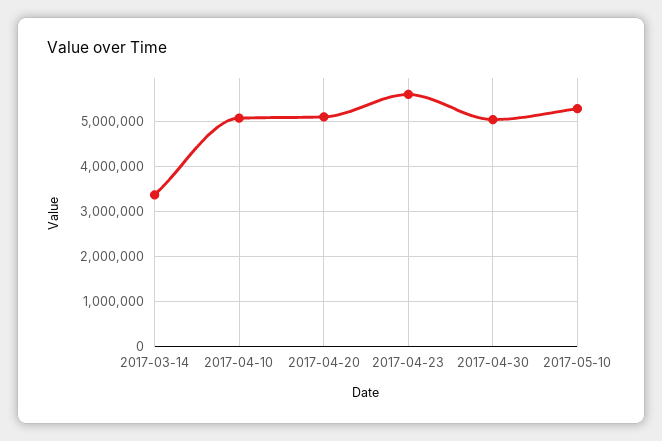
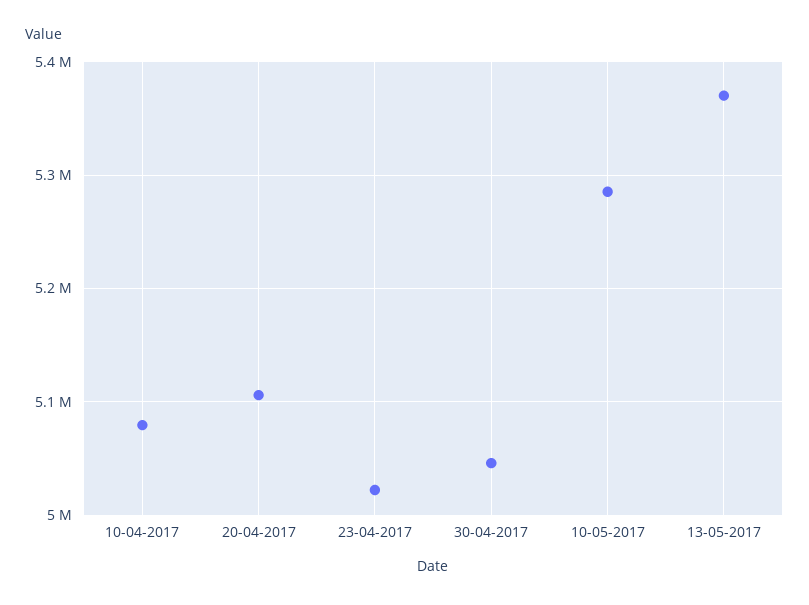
2017-03-14: 3400000 -> none
2017-04-23: 5600000 -> 5020000
13-05-2017: none -> 5370000

